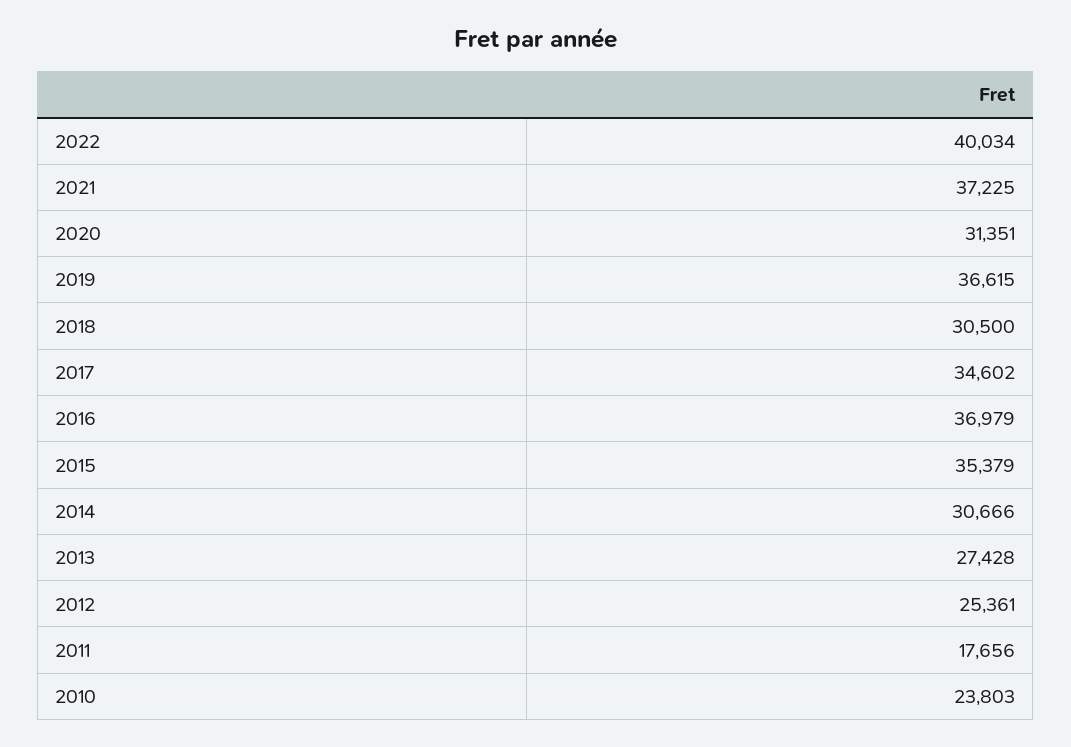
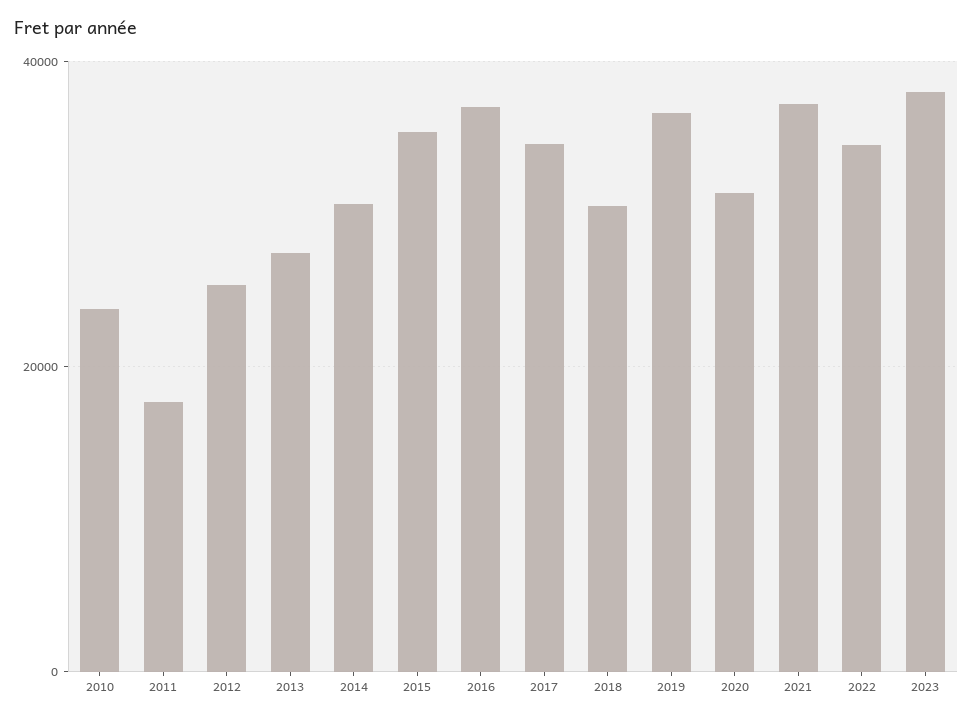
2022: 40034 -> 34000
2023: none -> 38000

